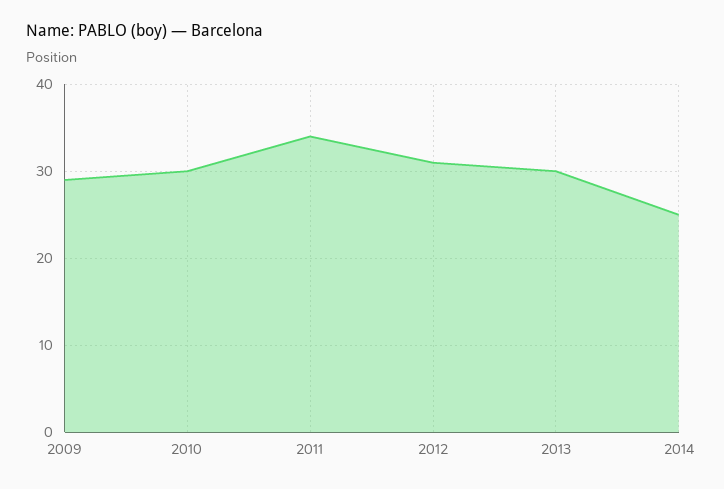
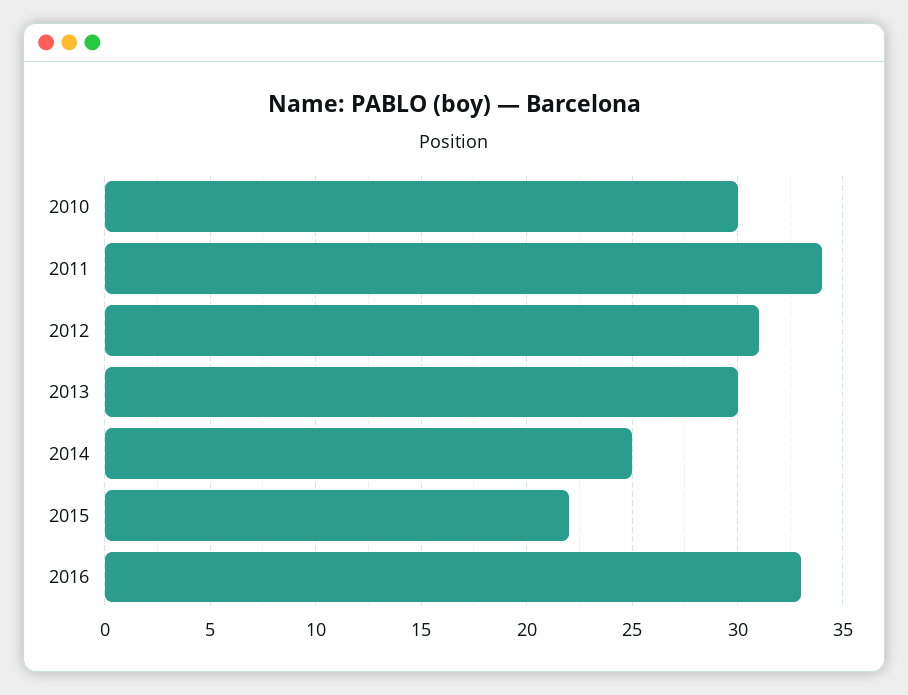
2009: 29 -> none
2015: none -> 22
2016: none -> 33

